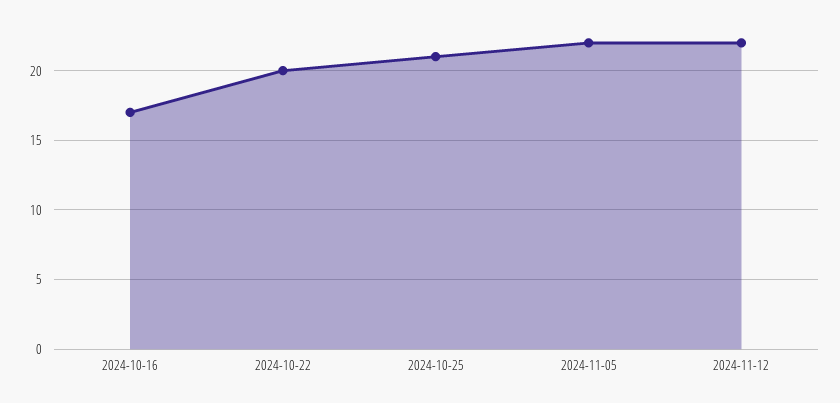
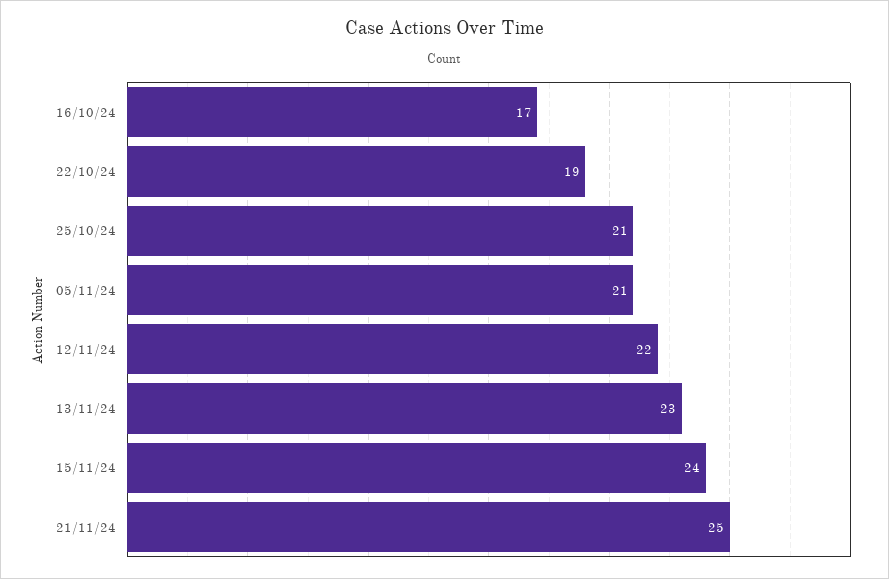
2024-10-22: 20 -> 19
2024-11-05: 22 -> 21
13/11/24: none -> 23
15/11/24: none -> 24
21/11/24: none -> 25

